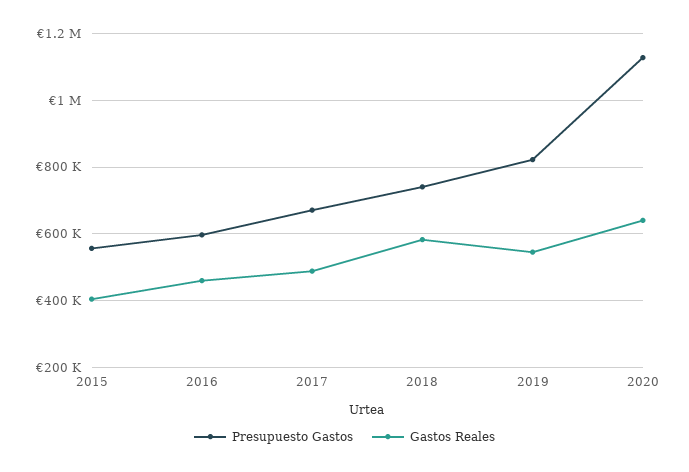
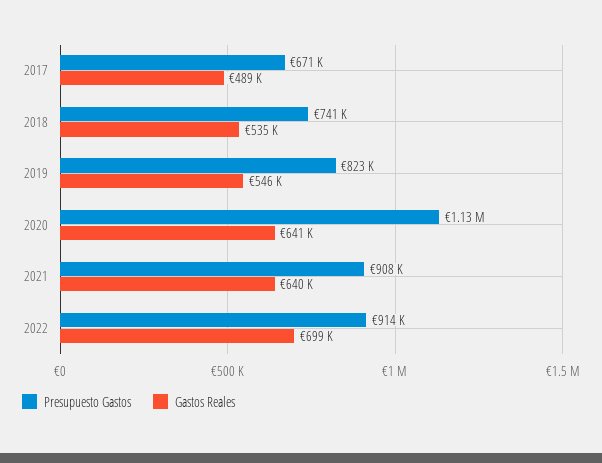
Presupuesto Gastos, 2015: 560000 -> none
Gastos Reales, 2015: 400000 -> none
Presupuesto Gastos, 2016: 600000 -> none
Gastos Reales, 2016: 460000 -> none
Gastos Reales, 2018: 580000 -> 535000
Presupuesto Gastos, 2021: none -> 908000
Gastos Reales, 2021: none -> 640000
Presupuesto Gastos, 2022: none -> 914000
Gastos Reales, 2022: none -> 699000

